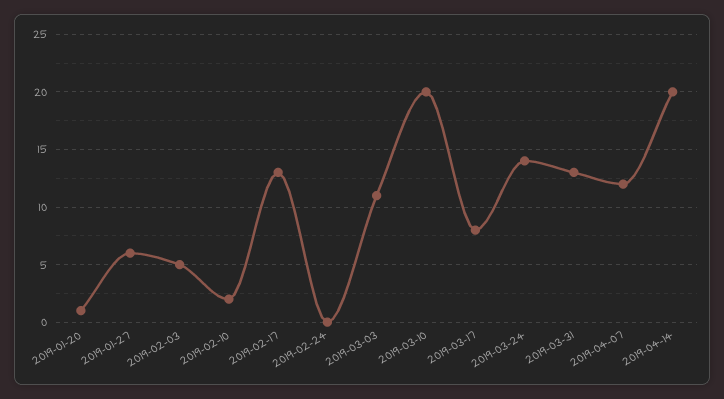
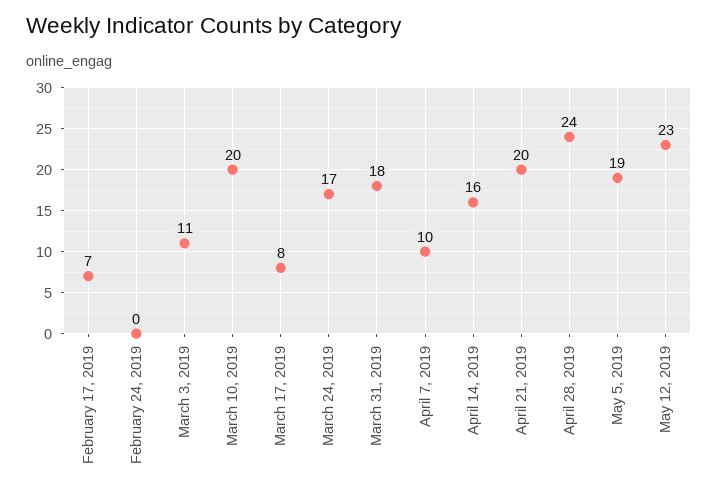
2019-01-20: 1 -> none
2019-01-27: 6 -> none
2019-02-03: 5 -> none
2019-02-10: 2 -> none
2019-02-17: 13 -> 7
2019-03-24: 14 -> 17
2019-03-31: 13 -> 18
2019-04-07: 12 -> 10
2019-04-14: 20 -> 16
April 21, 2019: none -> 20
April 28, 2019: none -> 24
May 5, 2019: none -> 19
May 12, 2019: none -> 23

